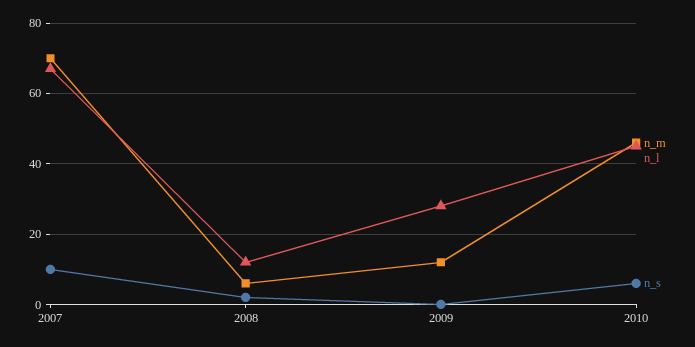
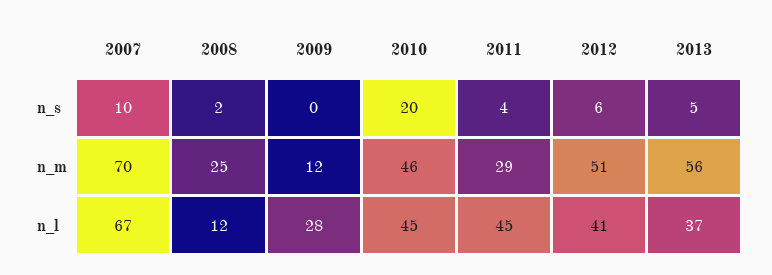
n_m, 2008: 5 -> 25
n_s, 2010: 5 -> 20
n_s, 2011: none -> 4
n_s, 2012: none -> 6
n_s, 2013: none -> 5
n_m, 2011: none -> 29
n_m, 2012: none -> 51
n_m, 2013: none -> 56
n_l, 2011: none -> 45
n_l, 2012: none -> 41
n_l, 2013: none -> 37

